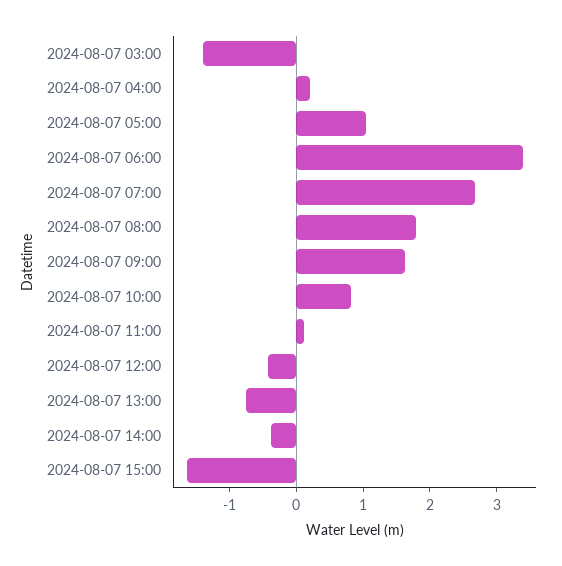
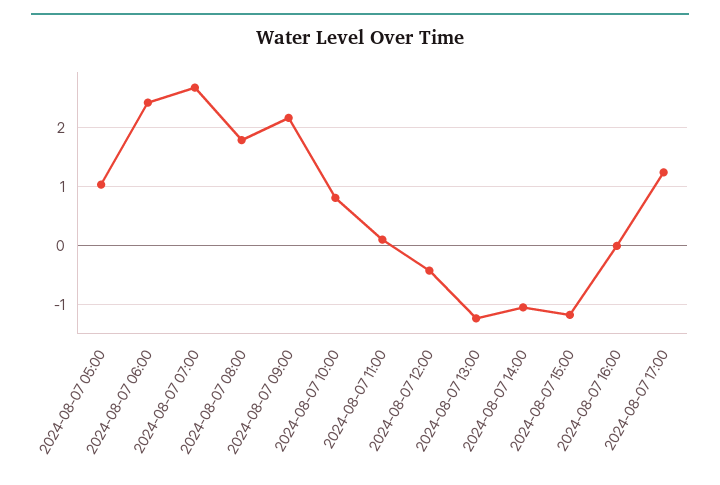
2024-08-07 03:00: -1.4 -> none
2024-08-07 04:00: 0.2 -> none
2024-08-07 06:00: 3.4 -> 2.4
2024-08-07 09:00: 1.6 -> 2.2
2024-08-07 13:00: -0.8 -> -1.2
2024-08-07 14:00: -0.4 -> -1
2024-08-07 15:00: -1.6 -> -1.2
2024-08-07 16:00: none -> 0
2024-08-07 17:00: none -> 1.2

